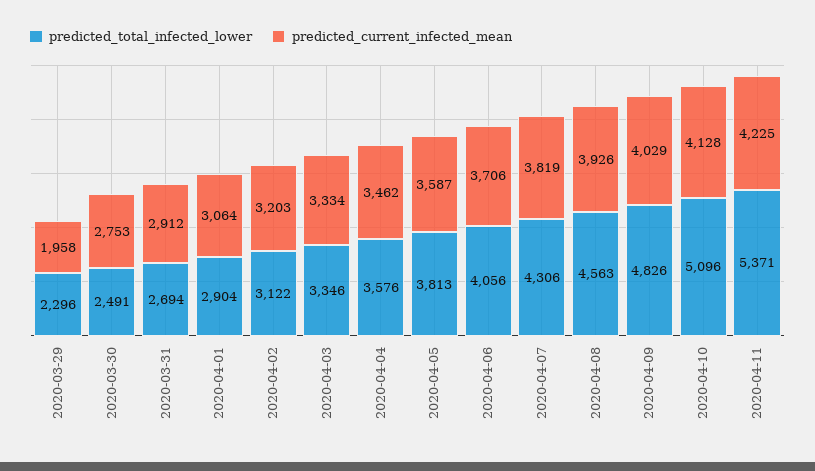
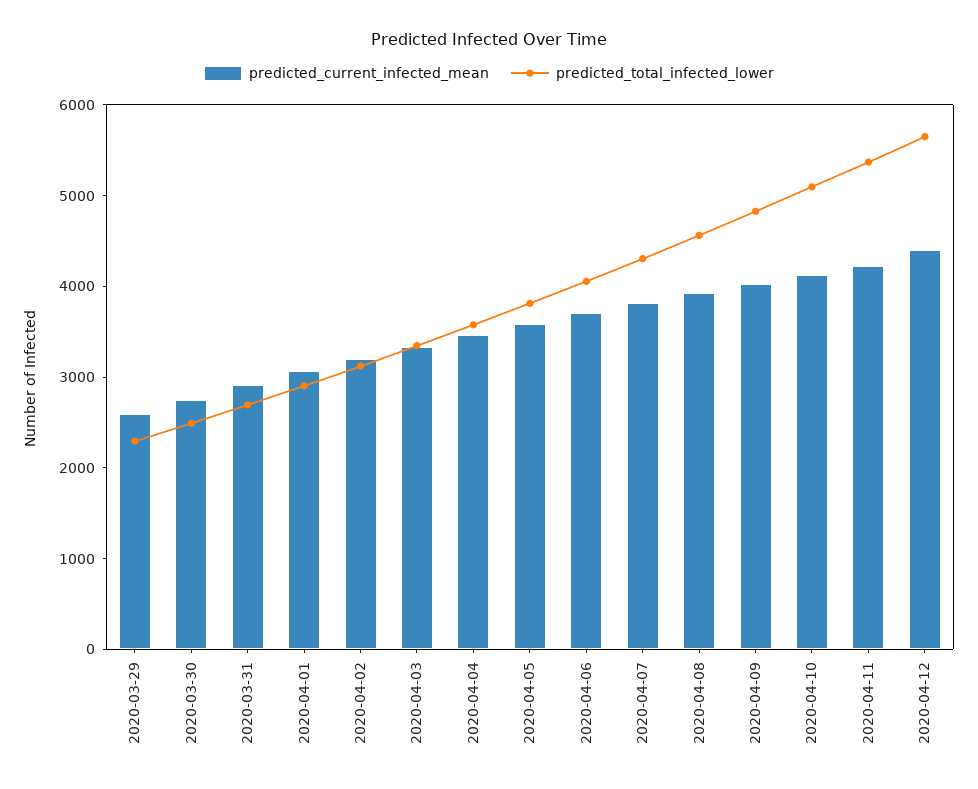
predicted_current_infected_mean, 2020-03-29: 1958 -> 2600
predicted_current_infected_mean, 2020-04-12: none -> 4400
predicted_total_infected_lower, 2020-04-12: none -> 5600

